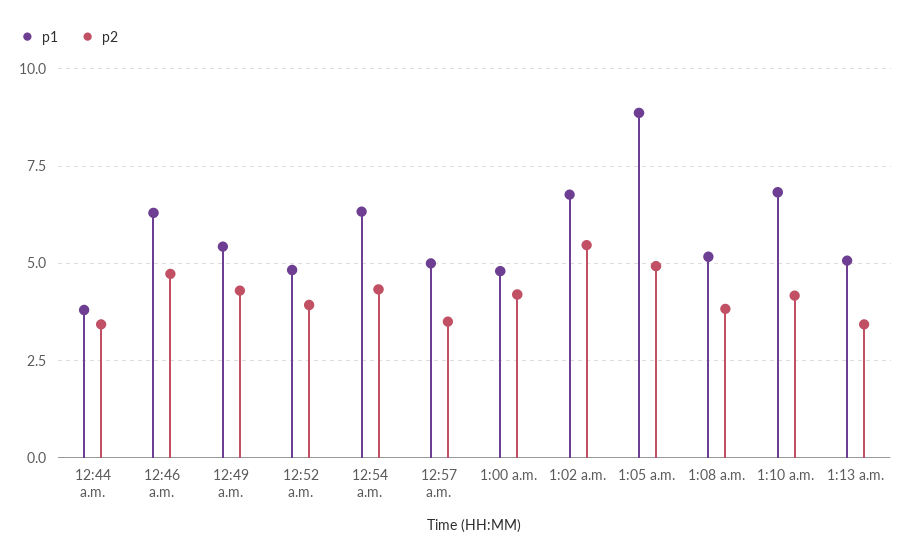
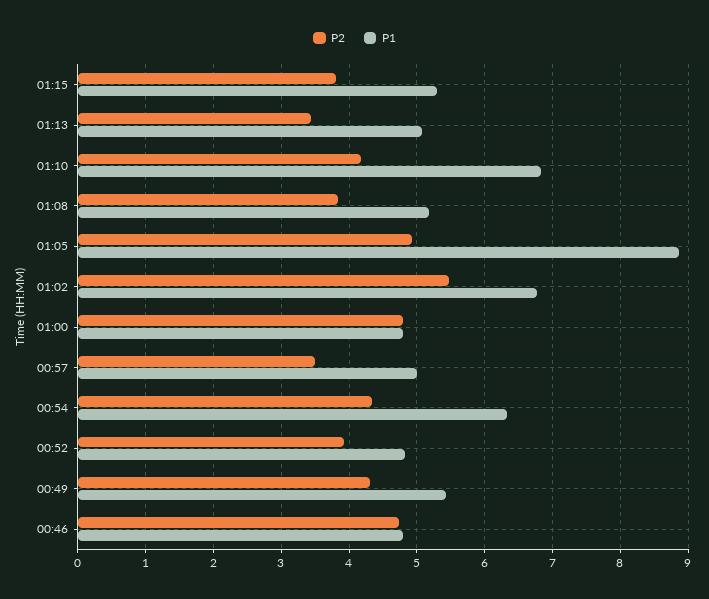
p1, 12:44 a.m.: 3.75 -> none
p2, 12:44 a.m.: 3.5 -> none
p1, 12:46 a.m.: 6.25 -> 4.8
p2, 1:00 a.m.: 4.25 -> 4.8
p2, 01:15: none -> 3.8
p1, 01:15: none -> 5.3

